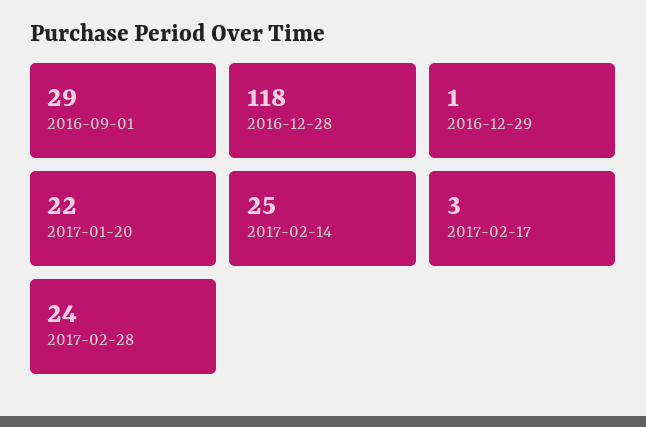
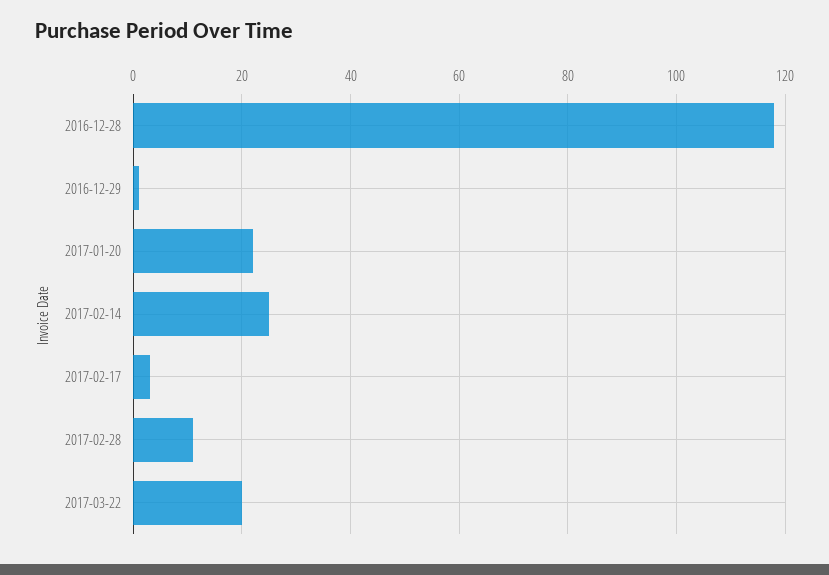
2016-09-01: 29 -> none
2017-02-28: 24 -> 10
2017-03-22: none -> 20

